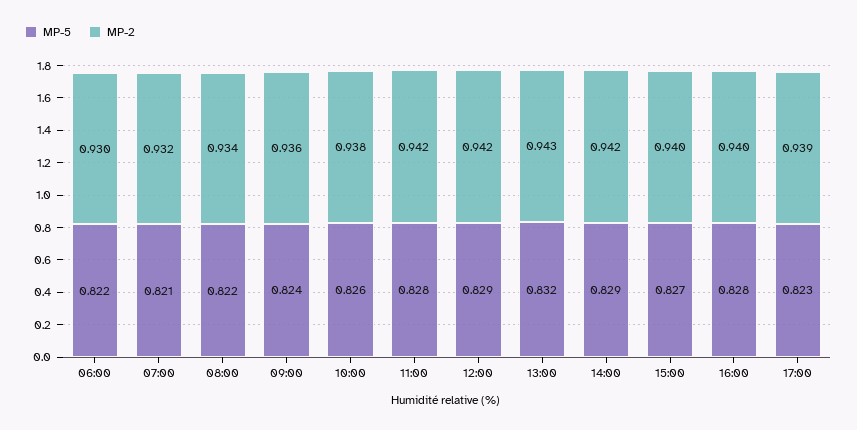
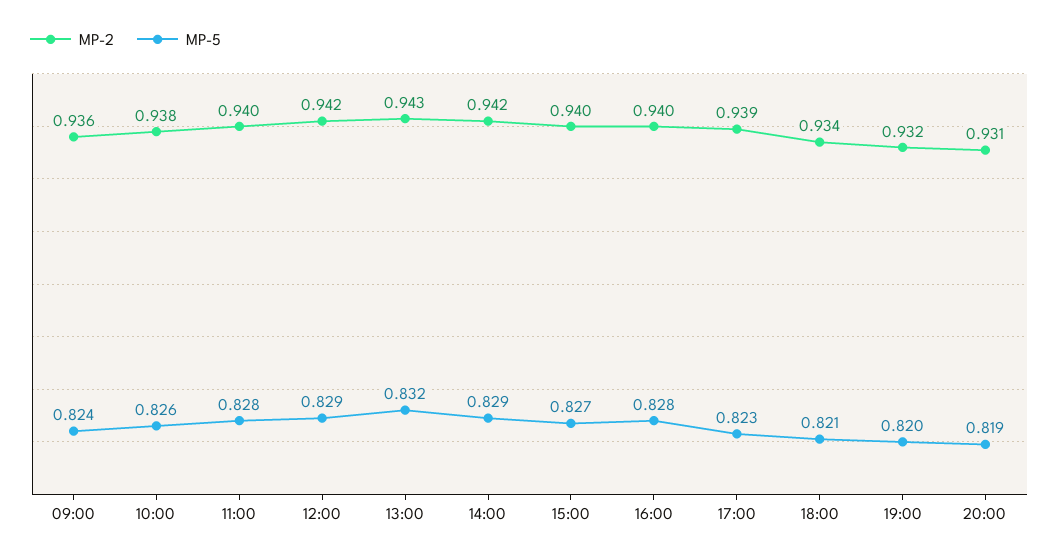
MP-5, 06:00: 0.822 -> none
MP-2, 06:00: 0.93 -> none
MP-5, 07:00: 0.821 -> none
MP-2, 07:00: 0.932 -> none
MP-5, 08:00: 0.822 -> none
MP-2, 08:00: 0.934 -> none
MP-2, 11:00: 0.942 -> 0.94
MP-2, 18:00: none -> 0.934
MP-5, 18:00: none -> 0.821
MP-2, 19:00: none -> 0.932
MP-5, 19:00: none -> 0.82
MP-2, 20:00: none -> 0.931
MP-5, 20:00: none -> 0.819

